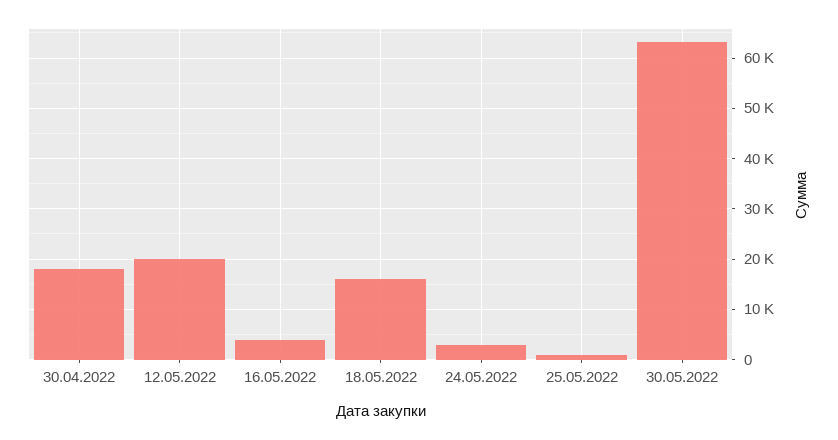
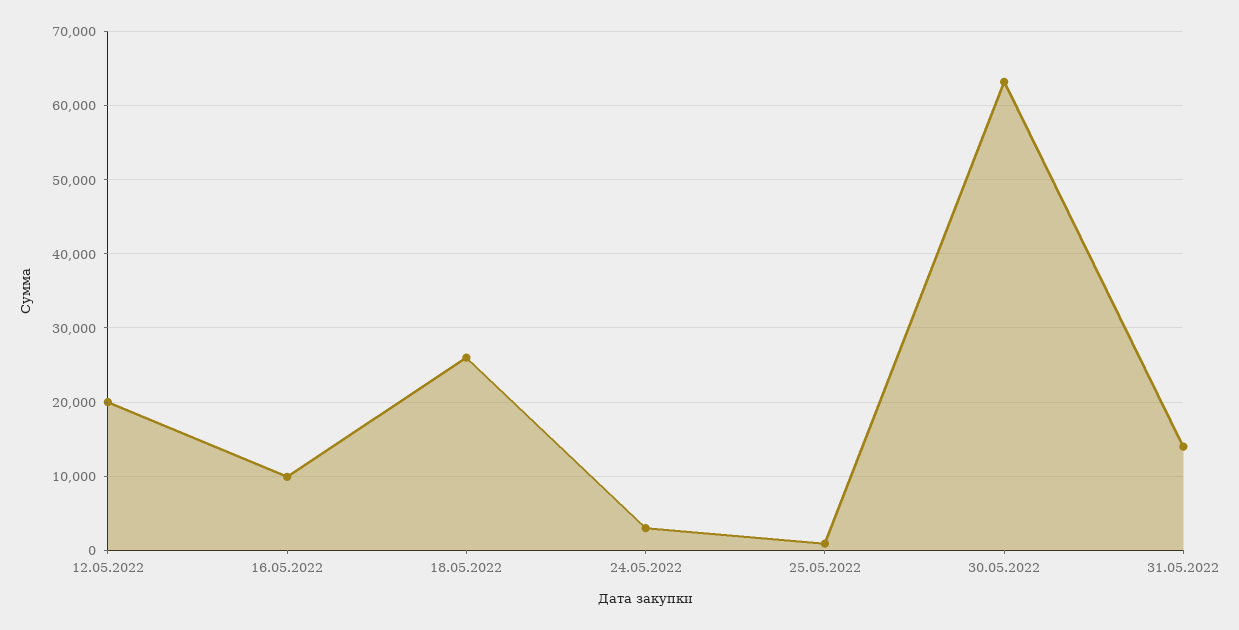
30.04.2022: 18000 -> none
16.05.2022: 4000 -> 10000
18.05.2022: 16000 -> 26000
31.05.2022: none -> 14000

